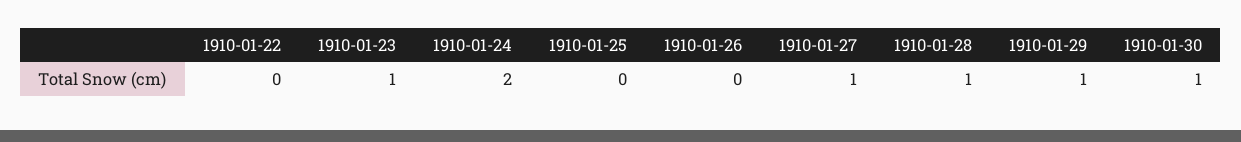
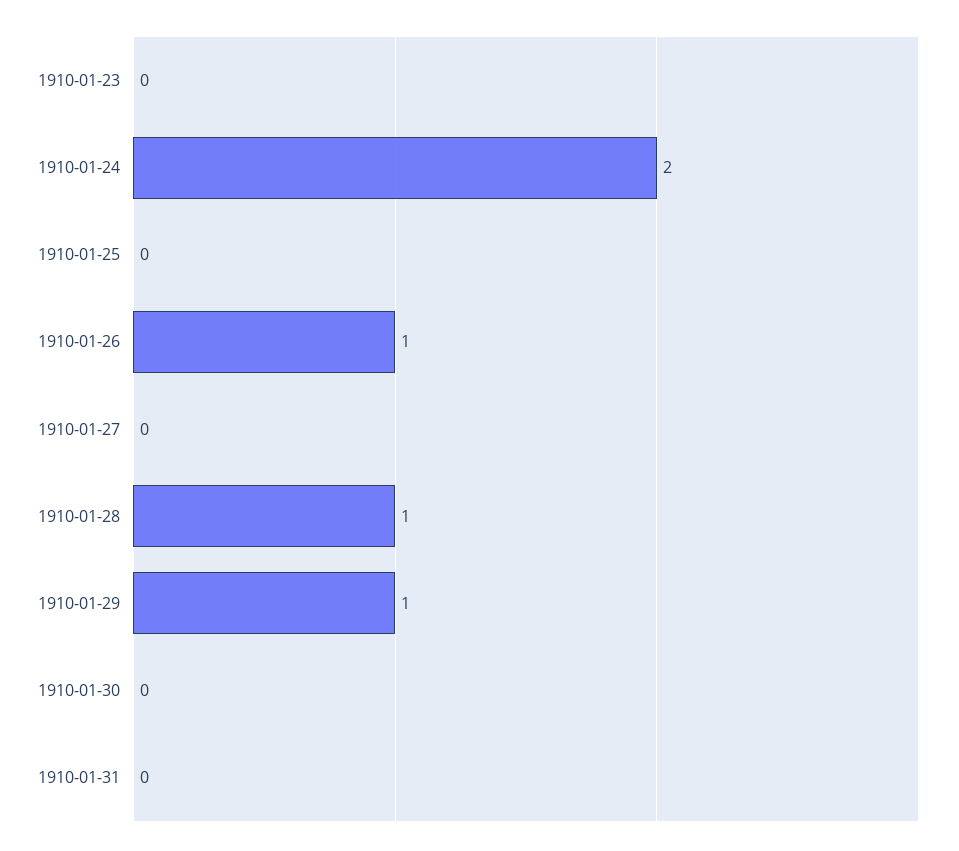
1910-01-22: 0 -> none
1910-01-23: 1 -> 0
1910-01-26: 0 -> 1
1910-01-27: 1 -> 0
1910-01-30: 1 -> 0
1910-01-31: none -> 0

